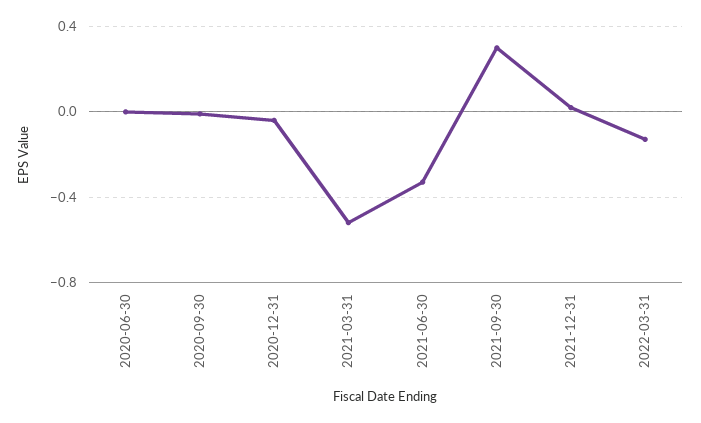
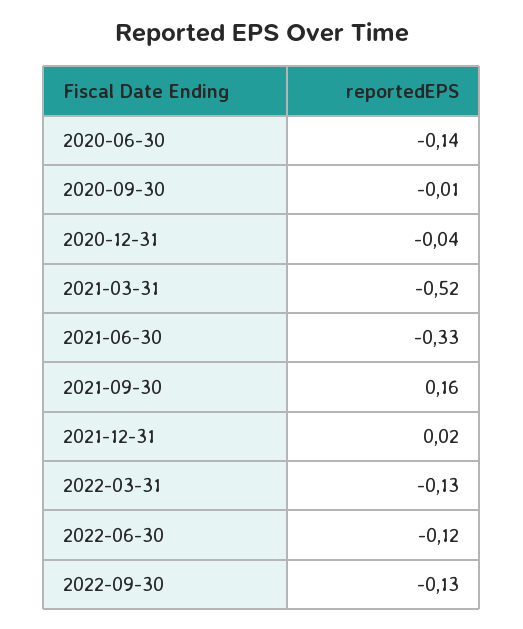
2020-06-30: 0 -> -0.14
2021-09-30: 0.3 -> 0.16
2022-06-30: none -> -0.12
2022-09-30: none -> -0.13

